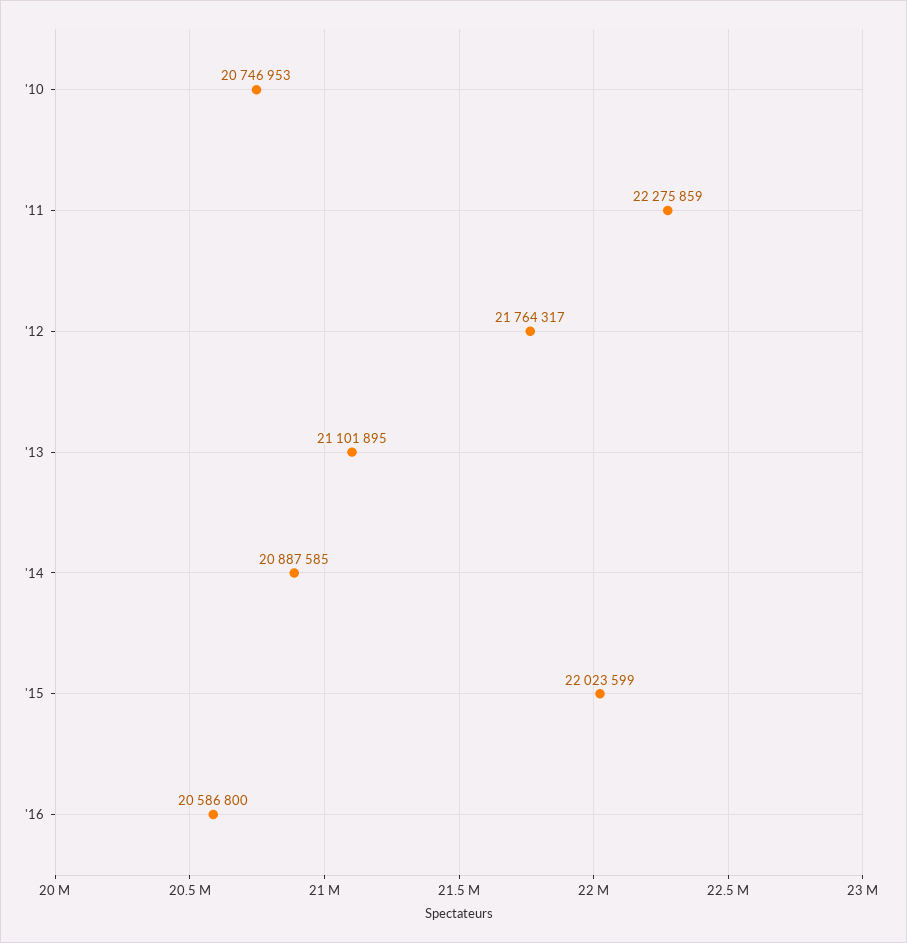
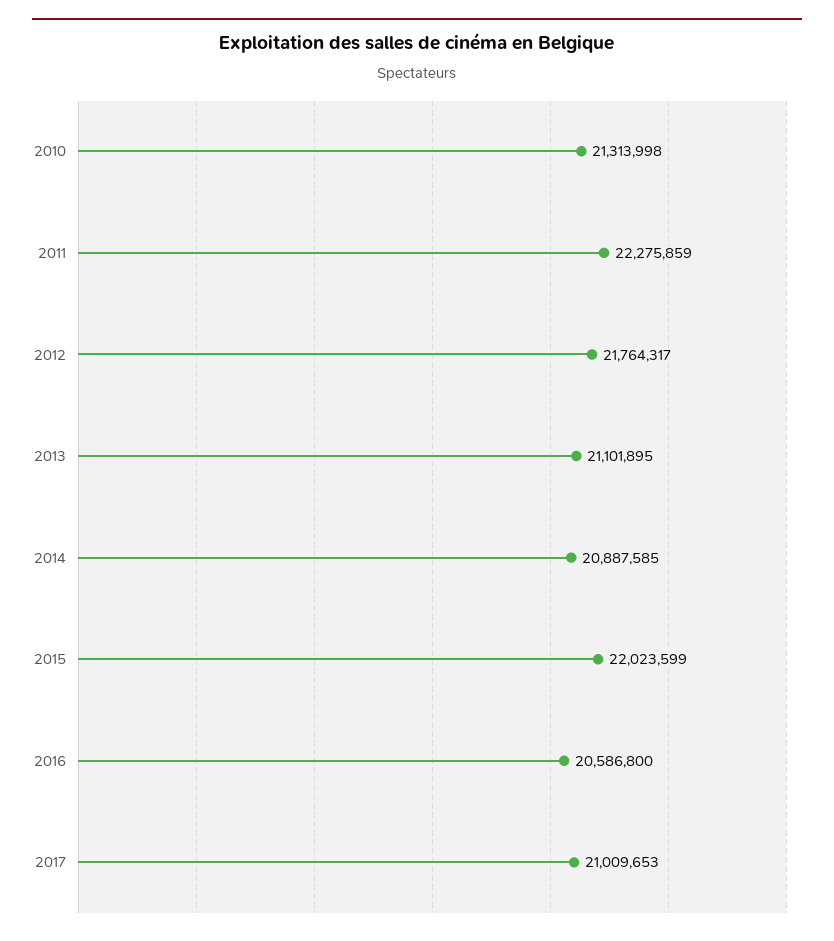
'10: 20746953 -> 21313998
2017: none -> 21009653

